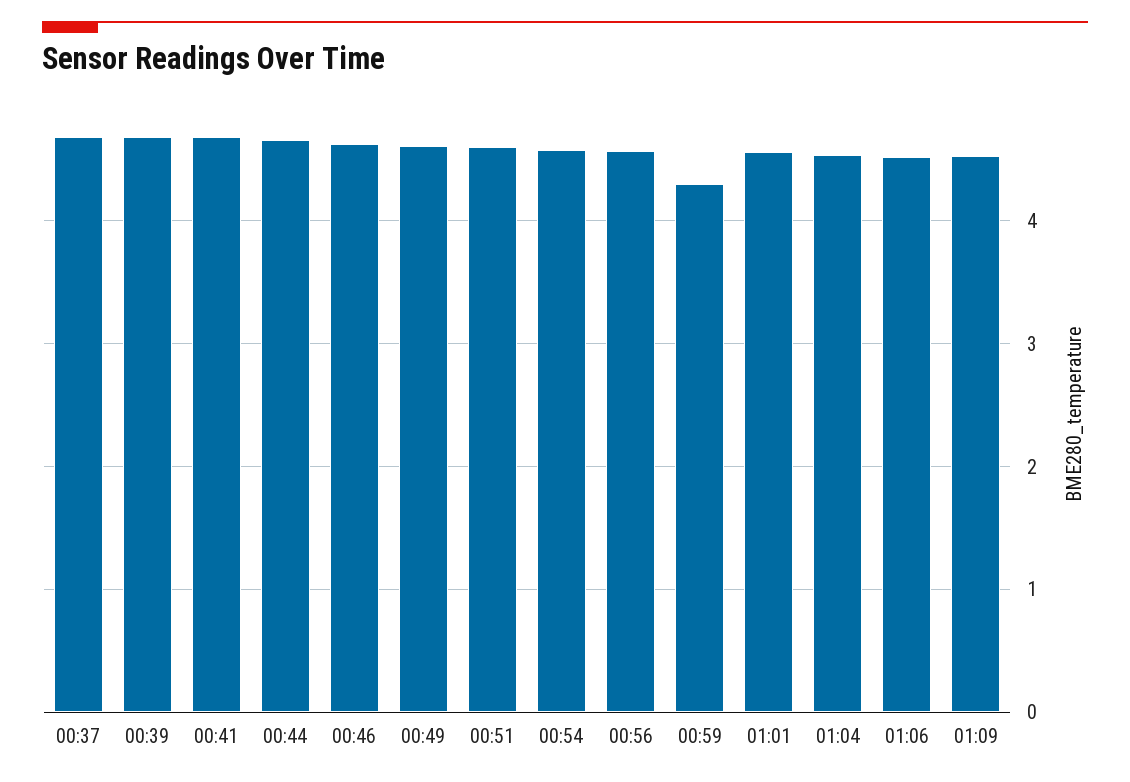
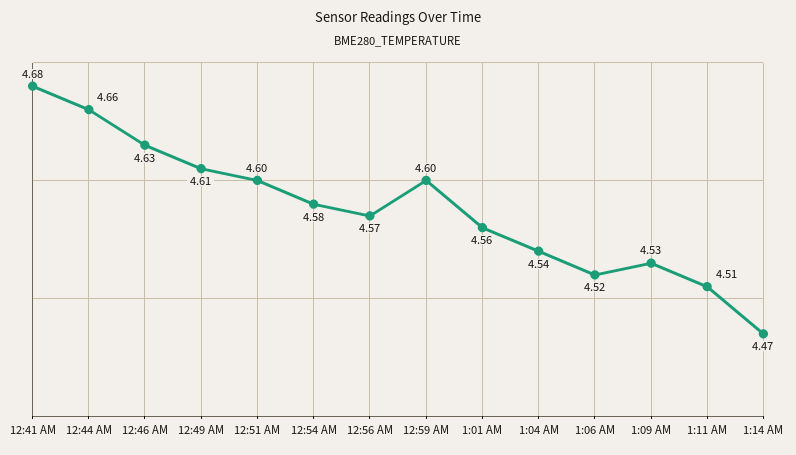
00:37: 4.7 -> none
00:39: 4.7 -> none
00:59: 4.3 -> 4.6
1:11 AM: none -> 4.51
1:14 AM: none -> 4.47

